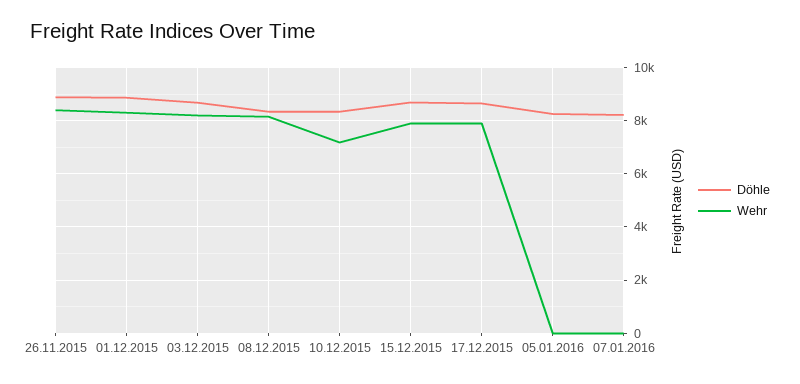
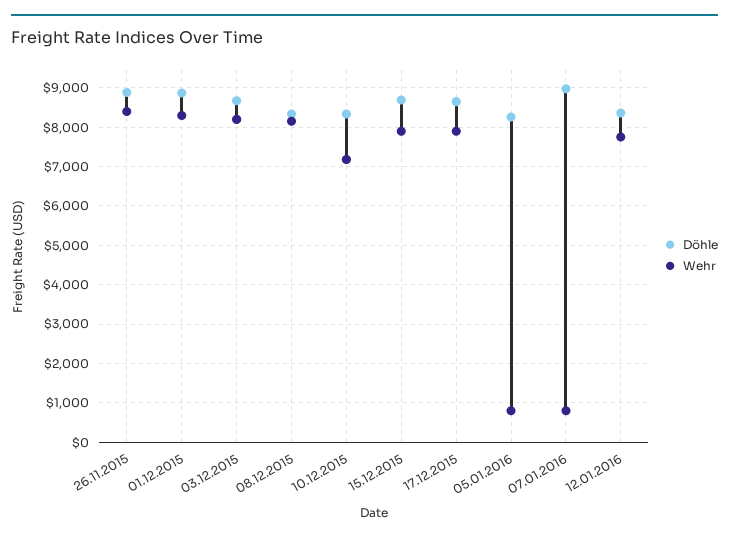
Wehr, 05.01.2016: 0 -> 800
Döhle, 07.01.2016: 8250 -> 9000
Wehr, 07.01.2016: 0 -> 800
Döhle, 12.01.2016: none -> 8400
Wehr, 12.01.2016: none -> 7800

